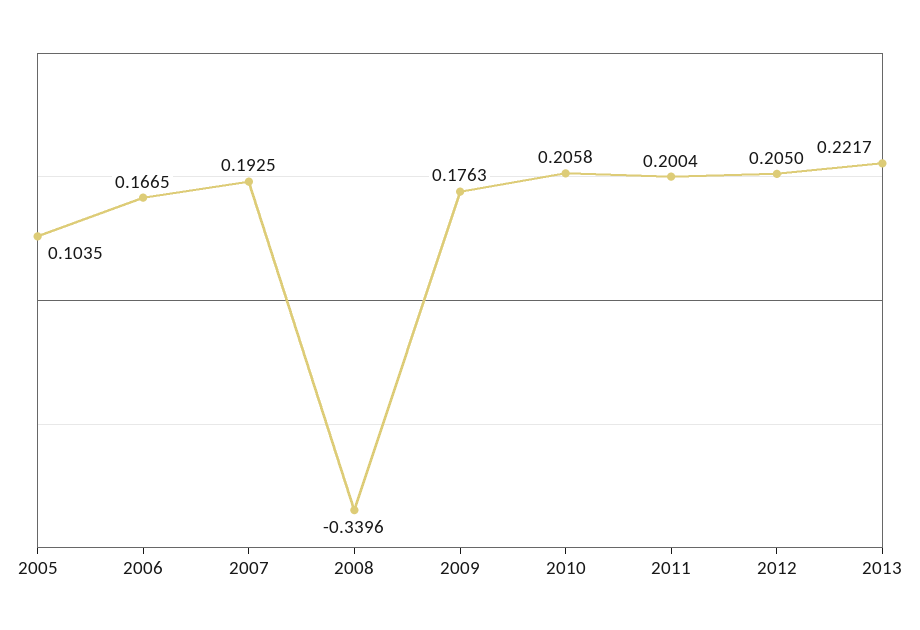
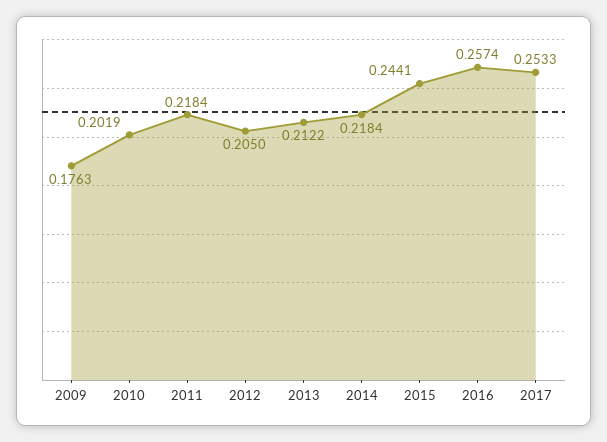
2005: 0.1035 -> none
2006: 0.1665 -> none
2007: 0.1925 -> none
2008: -0.3396 -> none
2010: 0.2058 -> 0.2019
2011: 0.2004 -> 0.2184
2013: 0.2217 -> 0.2122
2014: none -> 0.2184
2015: none -> 0.2441
2016: none -> 0.2574
2017: none -> 0.2533

